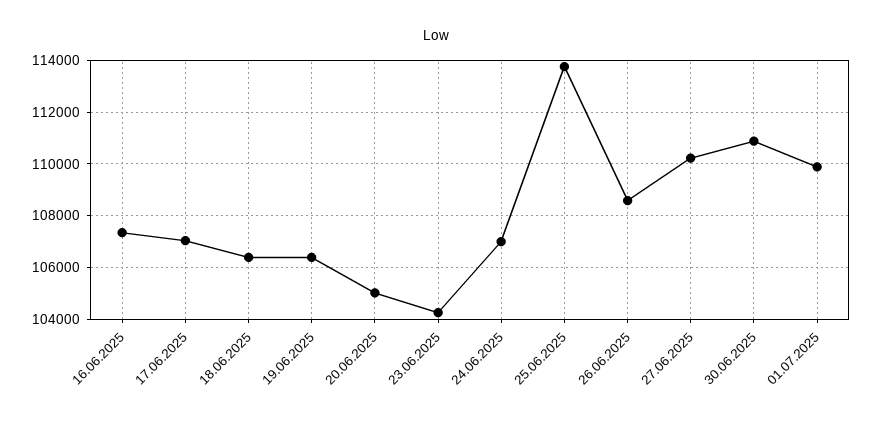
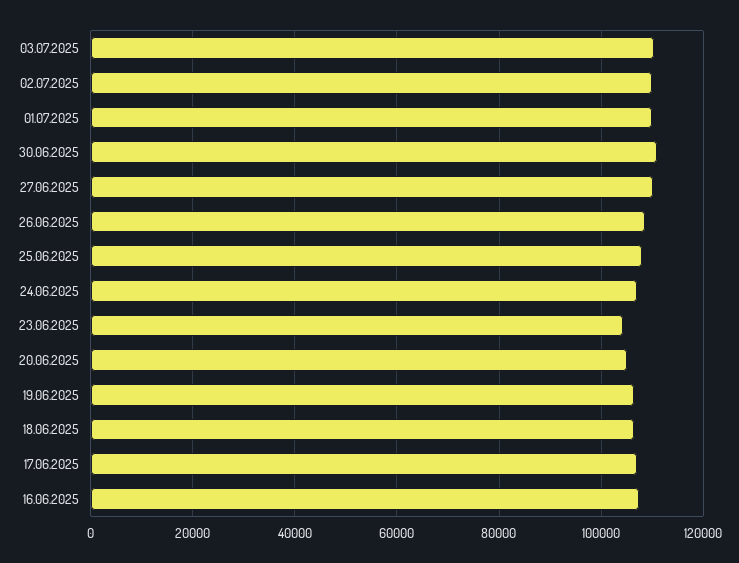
25.06.2025: 113750 -> 108000
03.07.2025: none -> 110000
02.07.2025: none -> 110000

